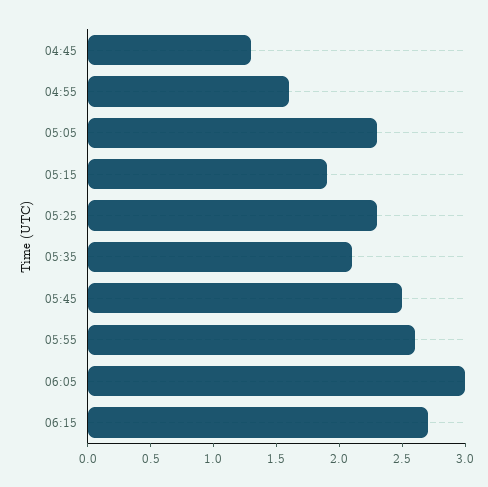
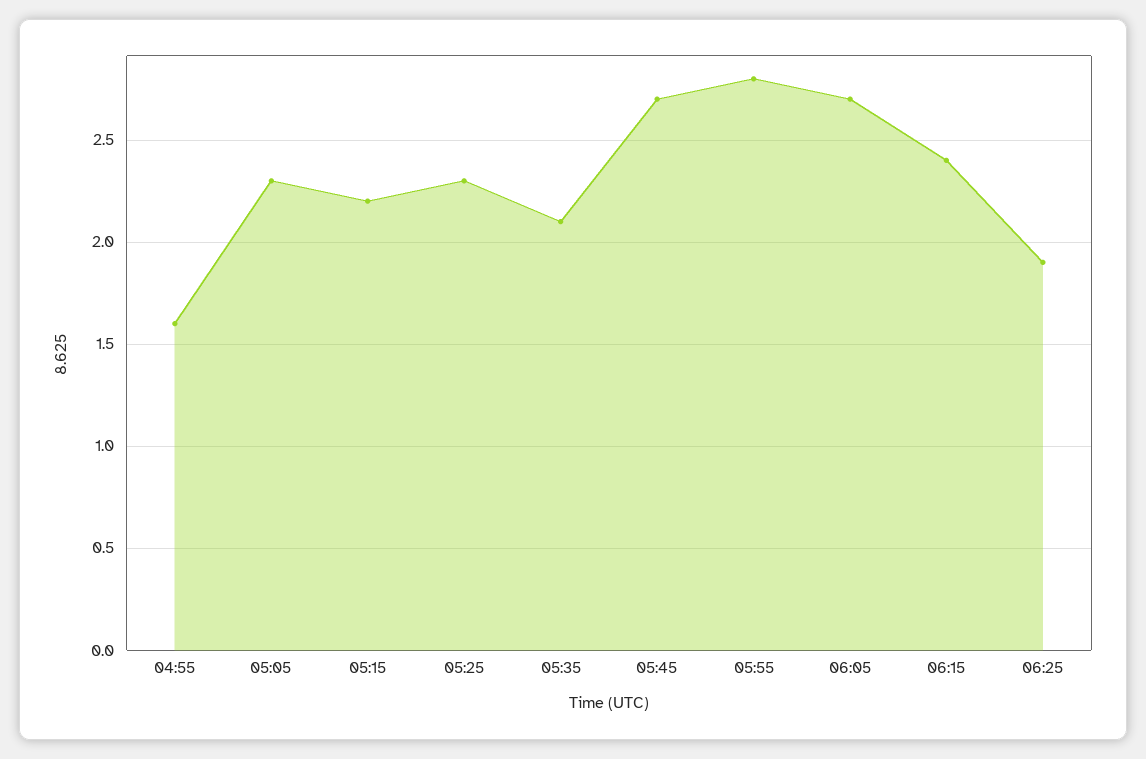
04:45: 1.3 -> none
05:15: 1.9 -> 2.2
05:45: 2.5 -> 2.7
05:55: 2.6 -> 2.8
06:05: 3 -> 2.7
06:15: 2.7 -> 2.4
06:25: none -> 1.9

